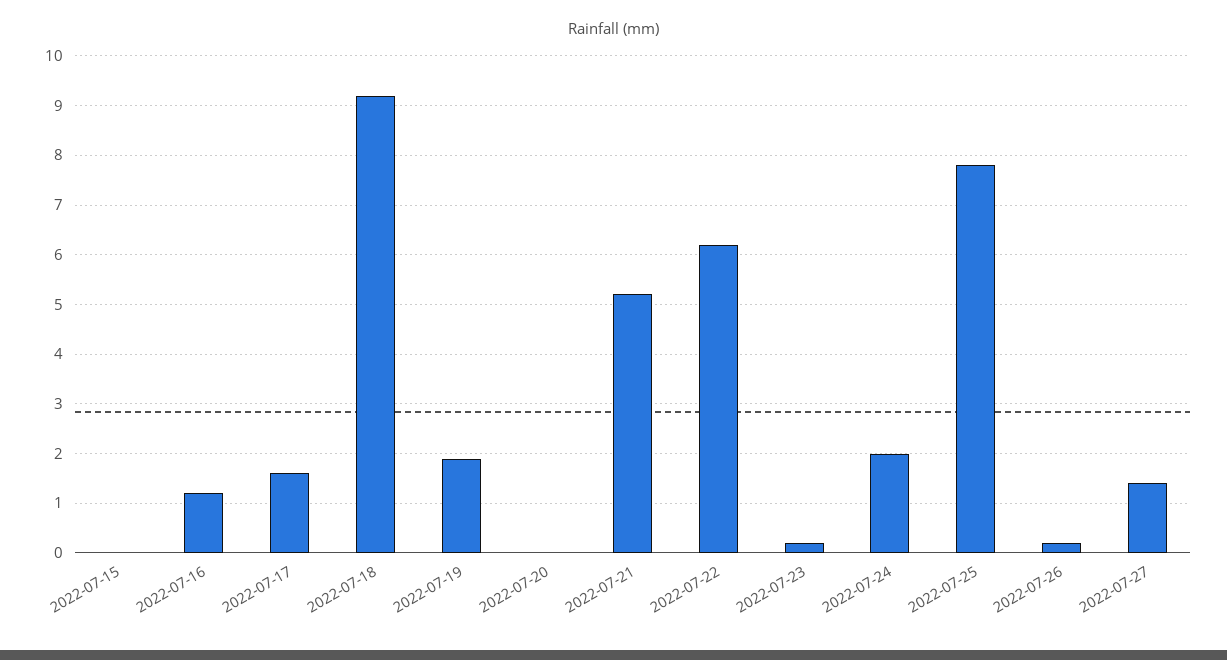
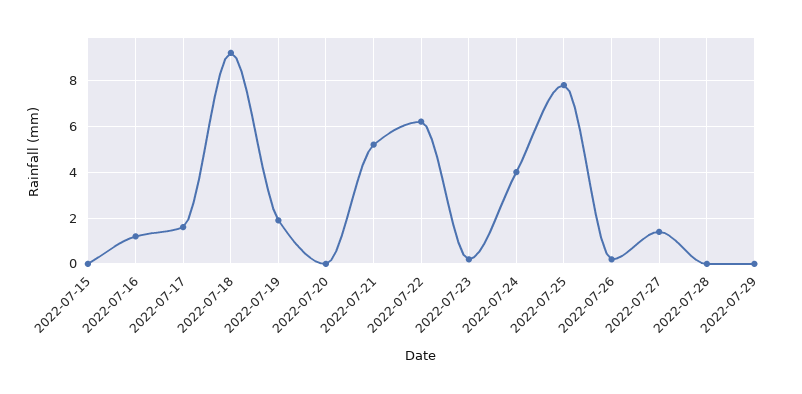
2022-07-24: 2 -> 4
2022-07-28: none -> 0
2022-07-29: none -> 0

